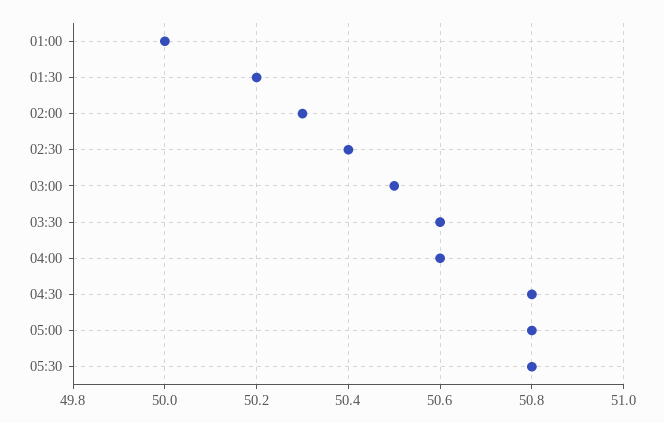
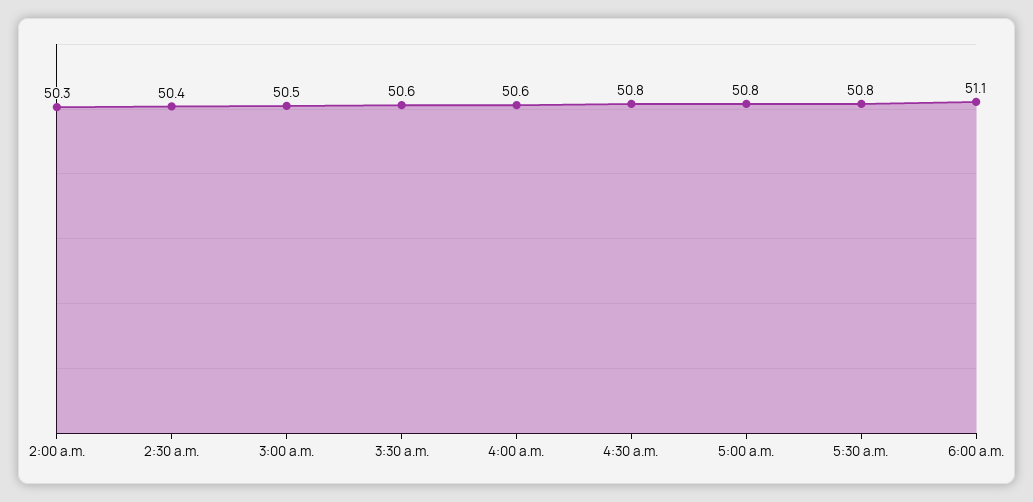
01:00: 50 -> none
01:30: 50.2 -> none
6:00 a.m.: none -> 51.1

